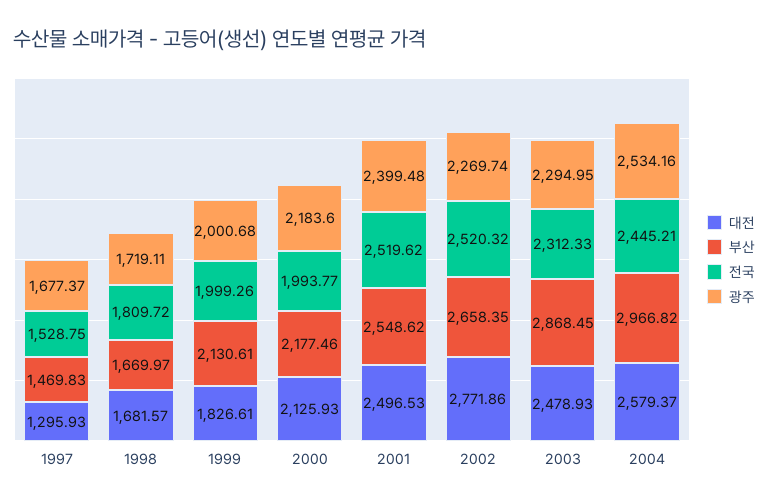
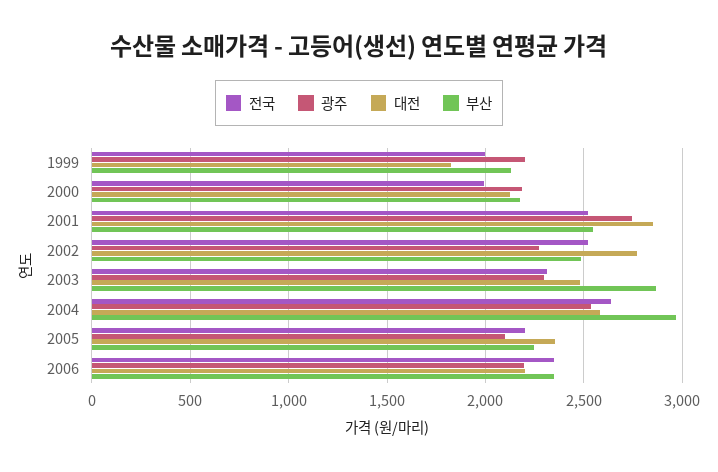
대전, 1997: 1295.93 -> none
부산, 1997: 1469.83 -> none
전국, 1997: 1528.75 -> none
광주, 1997: 1677.37 -> none
대전, 1998: 1681.57 -> none
부산, 1998: 1669.97 -> none
전국, 1998: 1809.72 -> none
광주, 1998: 1719.11 -> none
광주, 1999: 2000.68 -> 2200
대전, 2001: 2496.53 -> 2850
광주, 2001: 2399.48 -> 2750
부산, 2002: 2658.35 -> 2500
전국, 2004: 2445.21 -> 2650
전국, 2005: none -> 2200
광주, 2005: none -> 2100
대전, 2005: none -> 2350
부산, 2005: none -> 2250
전국, 2006: none -> 2350
광주, 2006: none -> 2200
대전, 2006: none -> 2200
부산, 2006: none -> 2350

